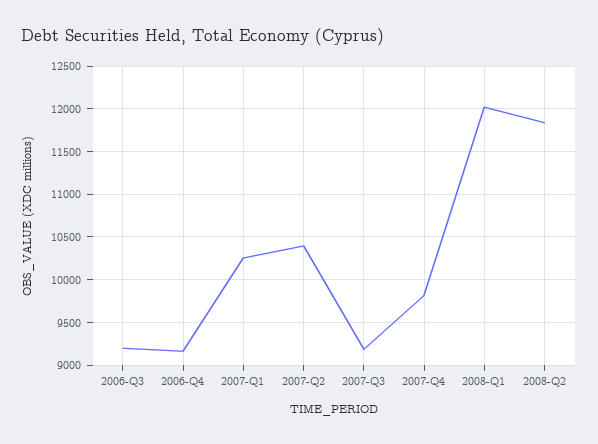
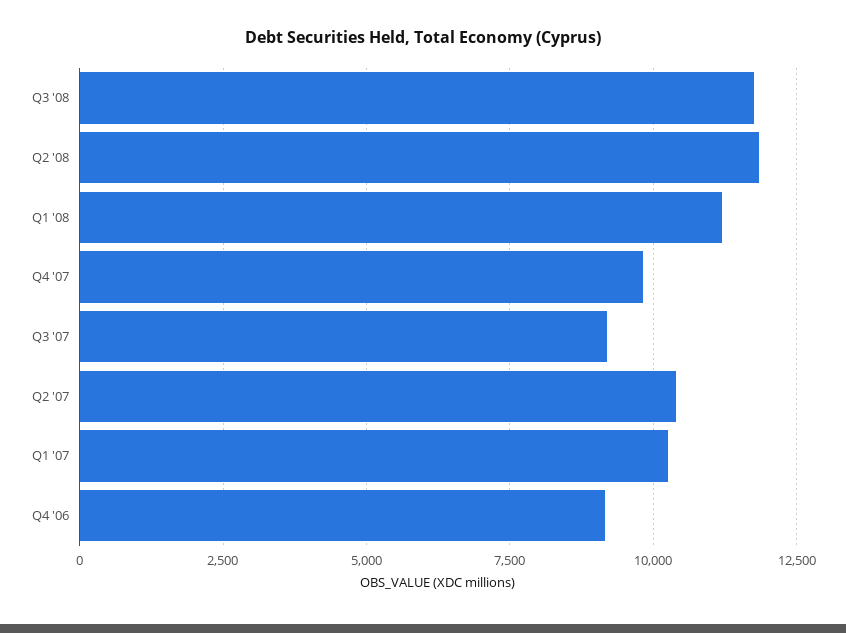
2006-Q3: 9200 -> none
2008-Q1: 12000 -> 11250
Q3 '08: none -> 11750

